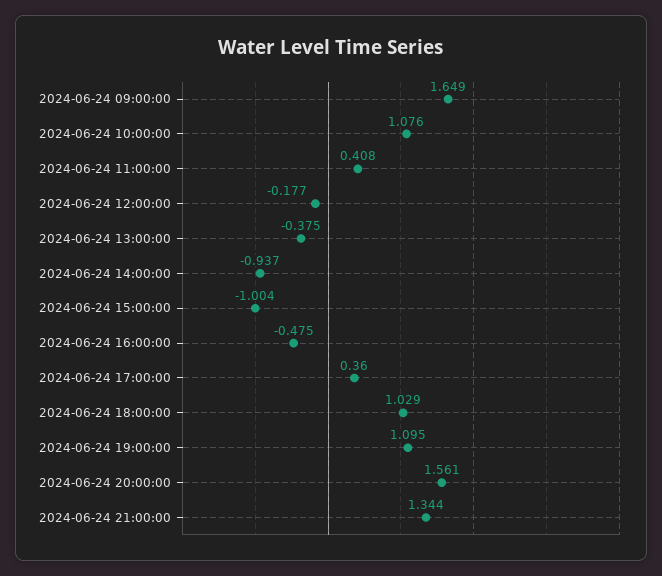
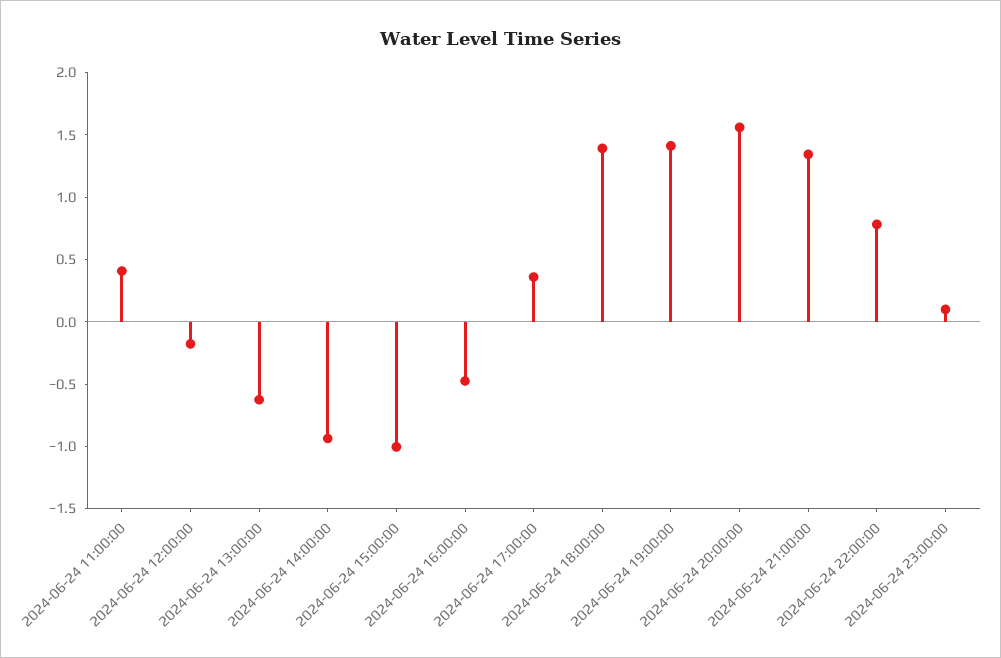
2024-06-24 09:00:00: 1.649 -> none
2024-06-24 10:00:00: 1.076 -> none
2024-06-24 13:00:00: -0.375 -> -0.6
2024-06-24 18:00:00: 1.029 -> 1.4
2024-06-24 19:00:00: 1.095 -> 1.4
2024-06-24 22:00:00: none -> 0.8
2024-06-24 23:00:00: none -> 0.1

